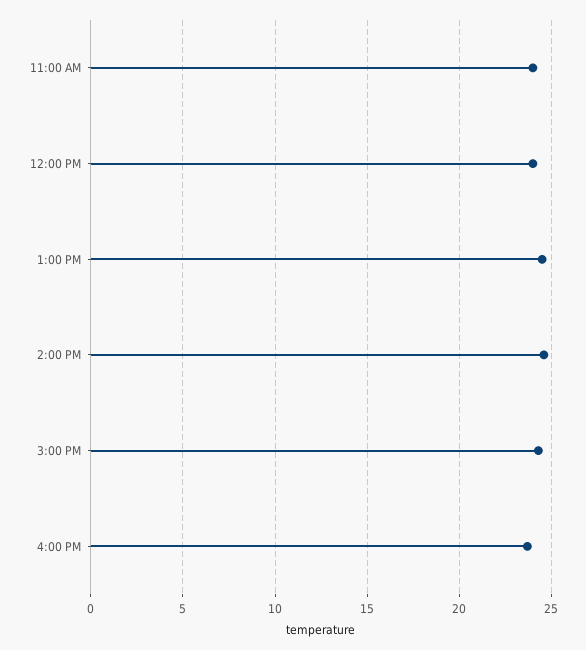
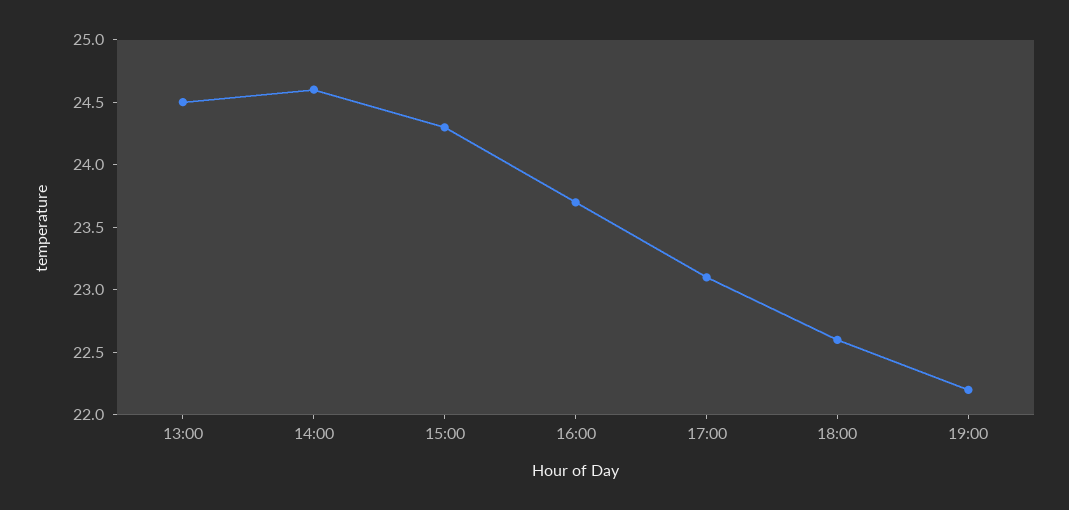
11:00 AM: 24 -> none
12:00 PM: 24 -> none
17:00: none -> 23.1
18:00: none -> 22.6
19:00: none -> 22.2

